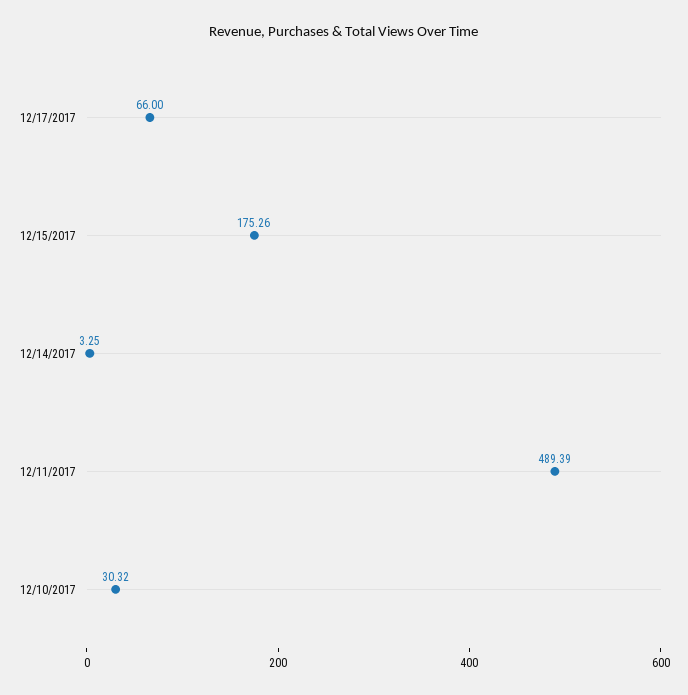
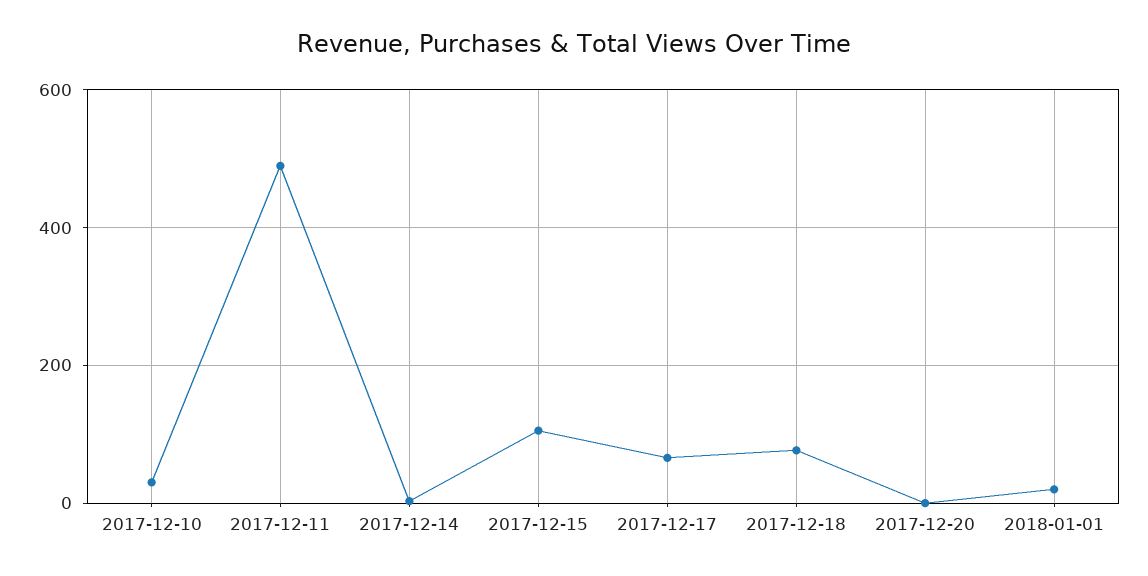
12/15/2017: 175.26 -> 100
2017-12-18: none -> 80
2017-12-20: none -> 0
2018-01-01: none -> 20

